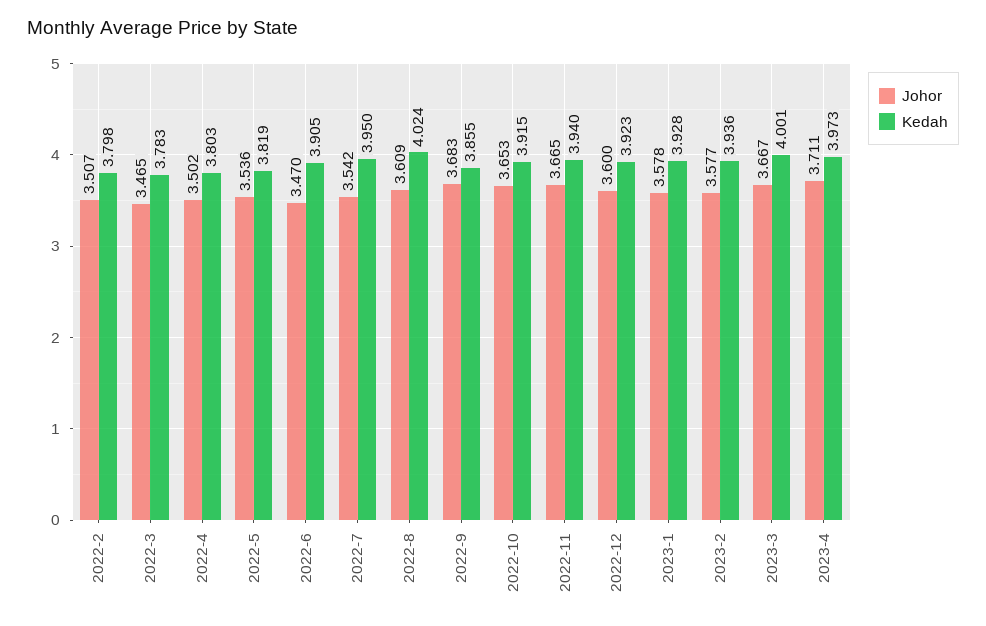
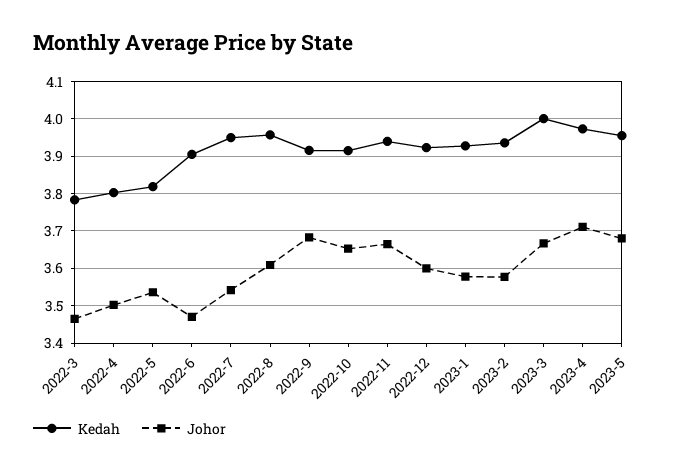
Johor, 2022-2: 3.507 -> none
Kedah, 2022-2: 3.798 -> none
Kedah, 2022-8: 4.024 -> 3.96
Kedah, 2022-9: 3.855 -> 3.92
Kedah, 2023-5: none -> 3.96
Johor, 2023-5: none -> 3.68

